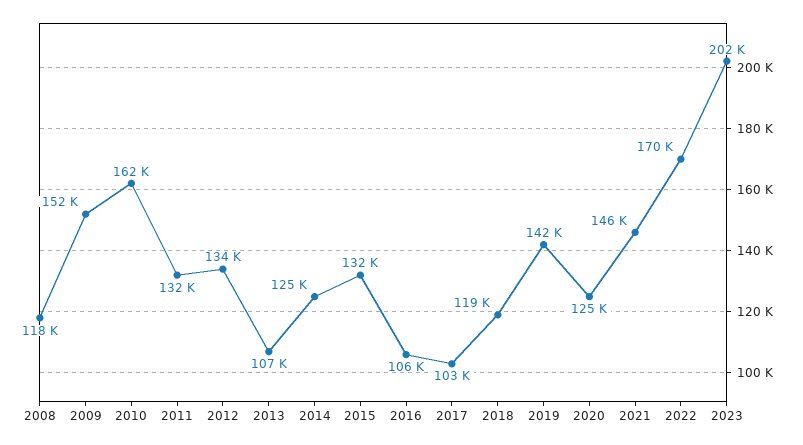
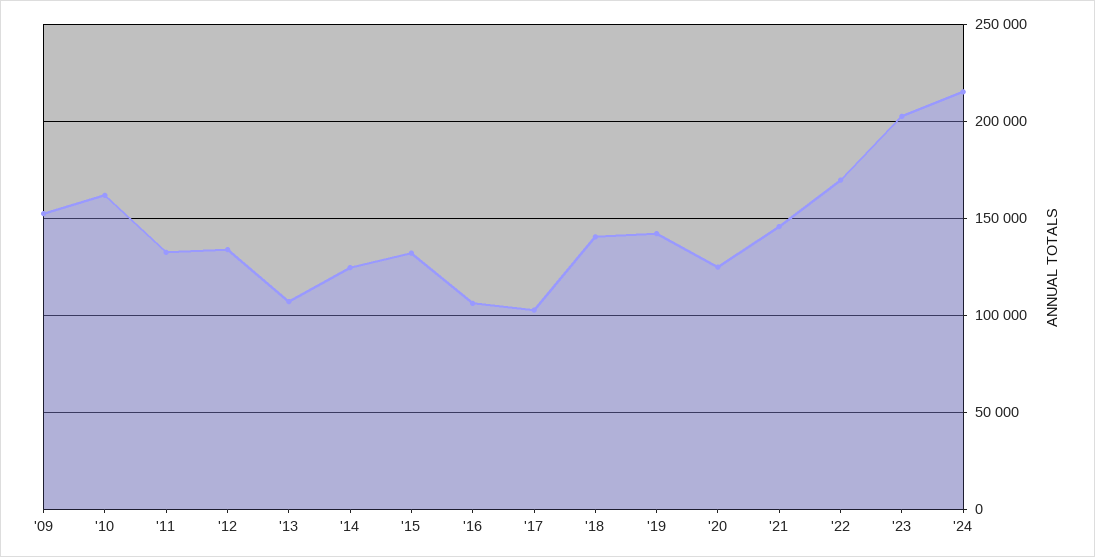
2008: 118000 -> none
2018: 119000 -> 140000
'24: none -> 215000

